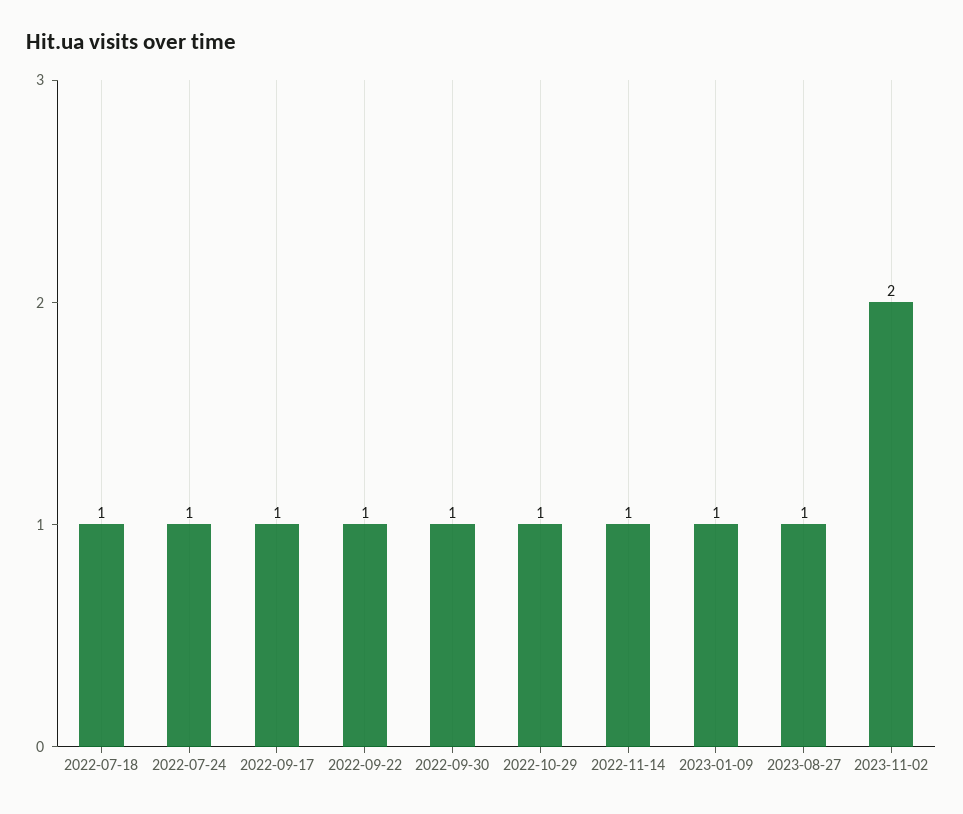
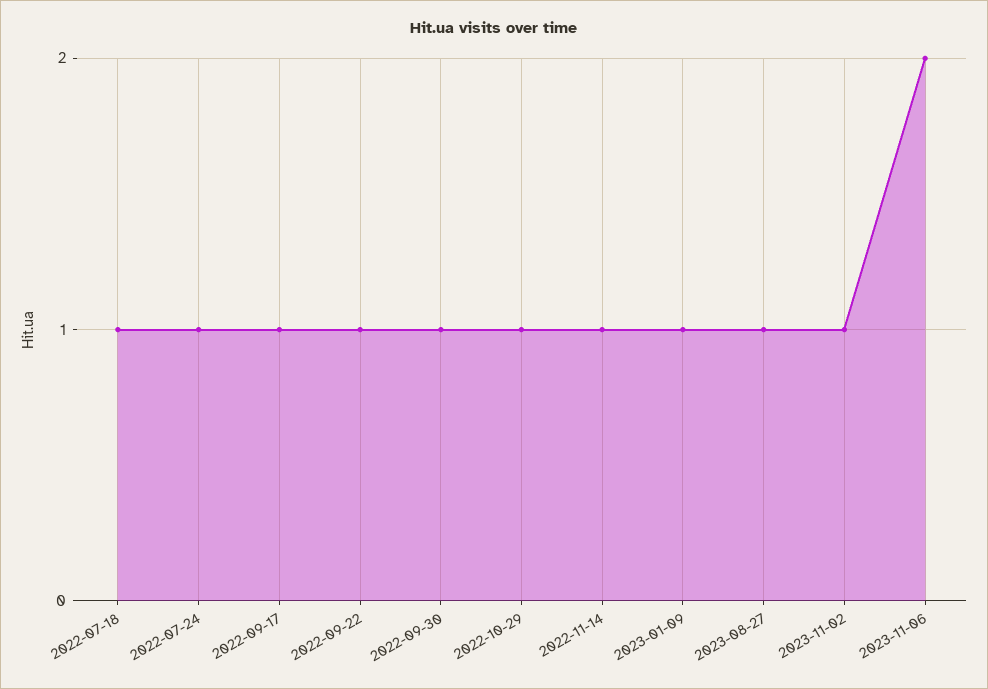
2023-11-02: 2 -> 1
2023-11-06: none -> 2

